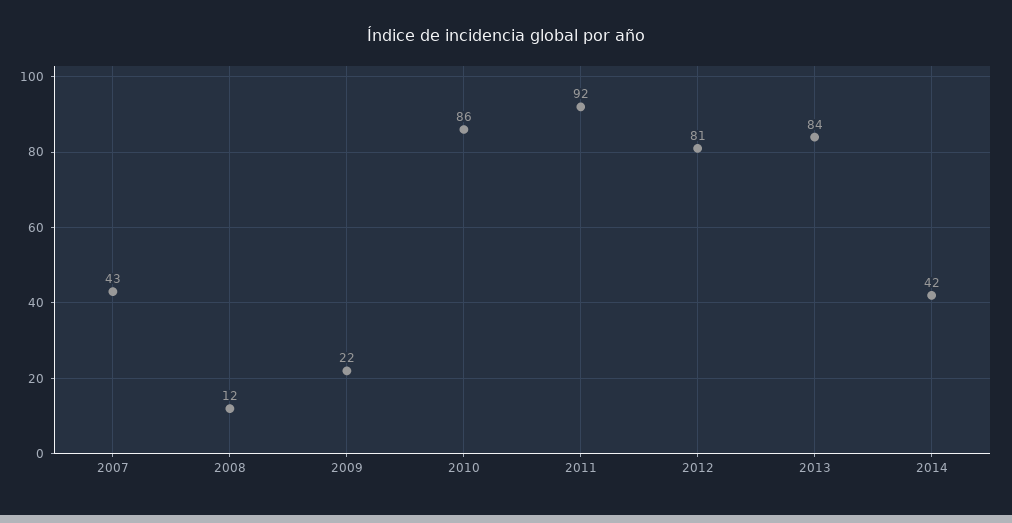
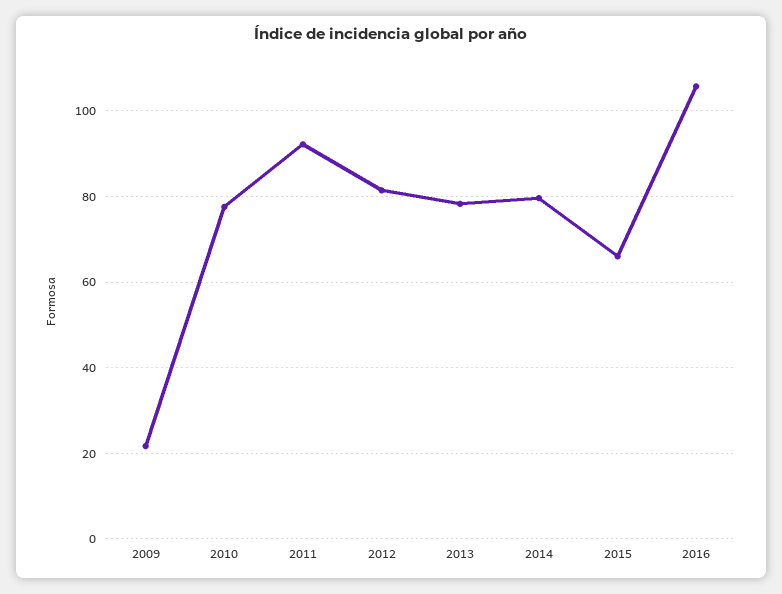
2007: 43 -> none
2008: 12 -> none
2010: 86 -> 78
2013: 84 -> 78
2014: 42 -> 80
2015: none -> 66
2016: none -> 106

